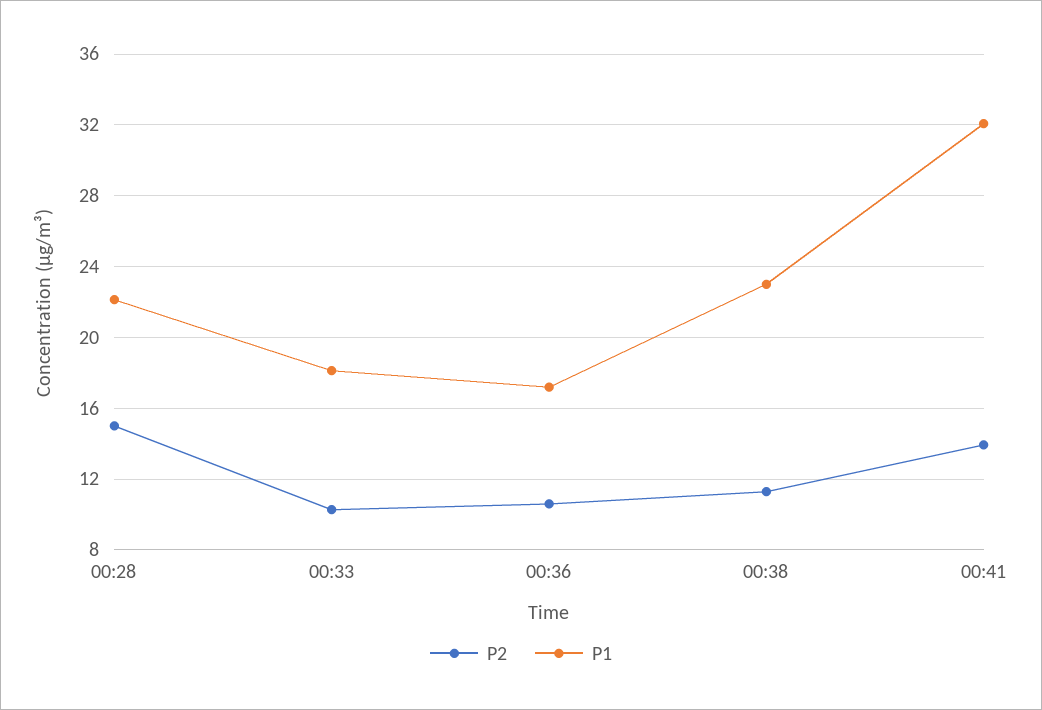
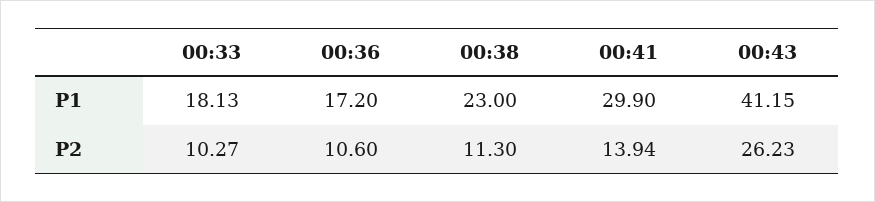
P2, 00:28: 15 -> none
P1, 00:28: 22 -> none
P1, 00:41: 32 -> 29.9
P1, 00:43: none -> 41.15
P2, 00:43: none -> 26.23

